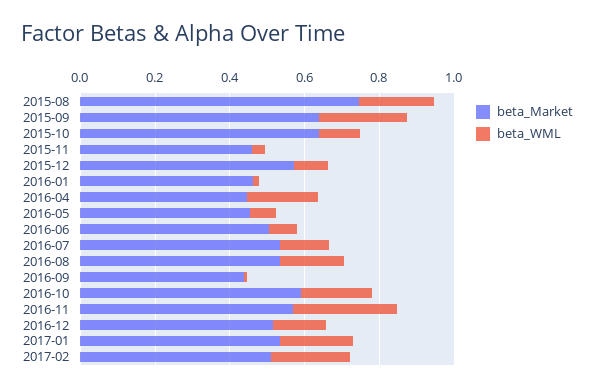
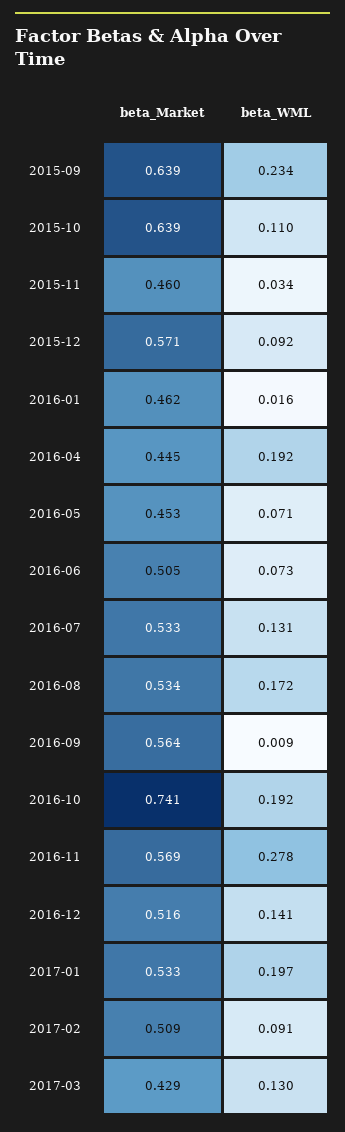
beta_Market, 2015-08: 0.75 -> none
beta_WML, 2015-08: 0.2 -> none
beta_Market, 2016-09: 0.45 -> 0.564
beta_Market, 2016-10: 0.6 -> 0.741
beta_WML, 2017-02: 0.2 -> 0.091
beta_Market, 2017-03: none -> 0.429
beta_WML, 2017-03: none -> 0.13

